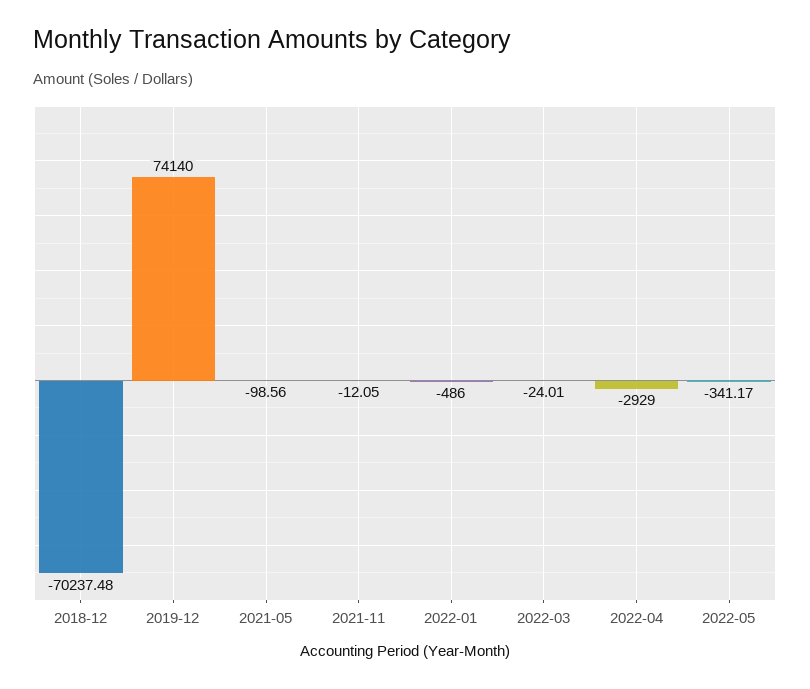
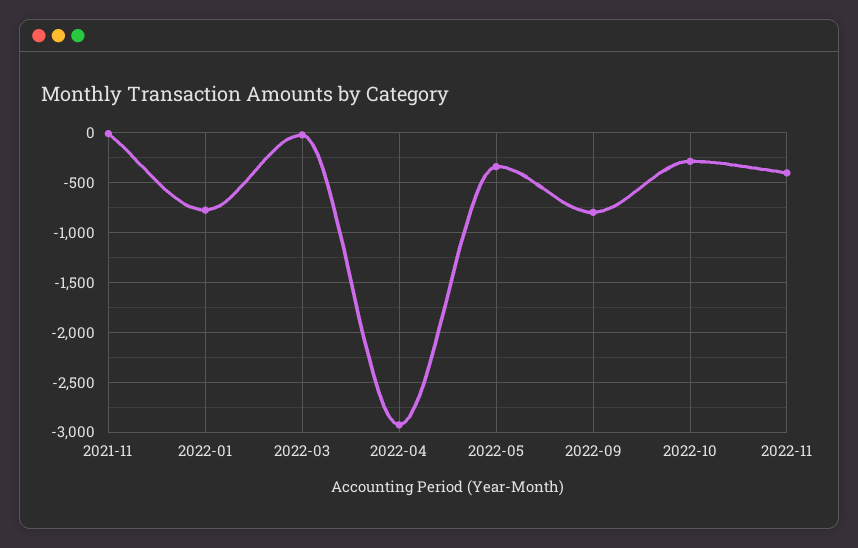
2018-12: -70237.48 -> none
2019-12: 74140 -> none
2021-05: -98.56 -> none
2022-01: -486 -> -800
2022-09: none -> -800
2022-10: none -> -300
2022-11: none -> -400

